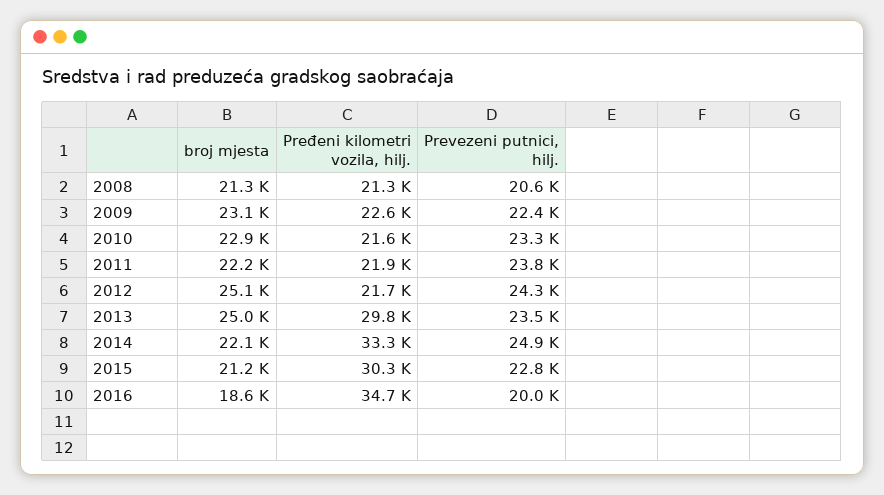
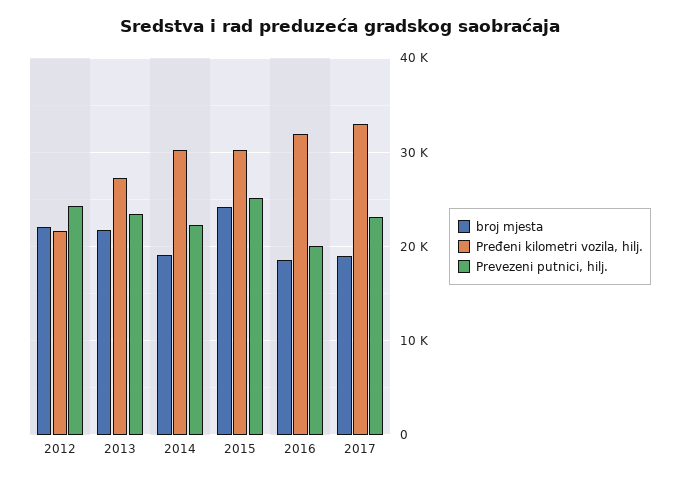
broj mjesta, 2008: 21300 -> none
Pređeni kilometri vozila, hilj., 2008: 21300 -> none
Prevezeni putnici, hilj., 2008: 20600 -> none
broj mjesta, 2009: 23100 -> none
Pređeni kilometri vozila, hilj., 2009: 22600 -> none
Prevezeni putnici, hilj., 2009: 22400 -> none
broj mjesta, 2010: 22900 -> none
Pređeni kilometri vozila, hilj., 2010: 21600 -> none
Prevezeni putnici, hilj., 2010: 23300 -> none
broj mjesta, 2011: 22200 -> none
Pređeni kilometri vozila, hilj., 2011: 21900 -> none
Prevezeni putnici, hilj., 2011: 23800 -> none
broj mjesta, 2012: 25100 -> 22000
broj mjesta, 2013: 25000 -> 22000
Pređeni kilometri vozila, hilj., 2013: 29800 -> 27000
broj mjesta, 2014: 22100 -> 19000
Pređeni kilometri vozila, hilj., 2014: 33300 -> 30000
Prevezeni putnici, hilj., 2014: 24900 -> 22000
broj mjesta, 2015: 21200 -> 24000
Prevezeni putnici, hilj., 2015: 22800 -> 25000
Pređeni kilometri vozila, hilj., 2016: 34700 -> 32000
broj mjesta, 2017: none -> 19000
Pređeni kilometri vozila, hilj., 2017: none -> 33000
Prevezeni putnici, hilj., 2017: none -> 23000

